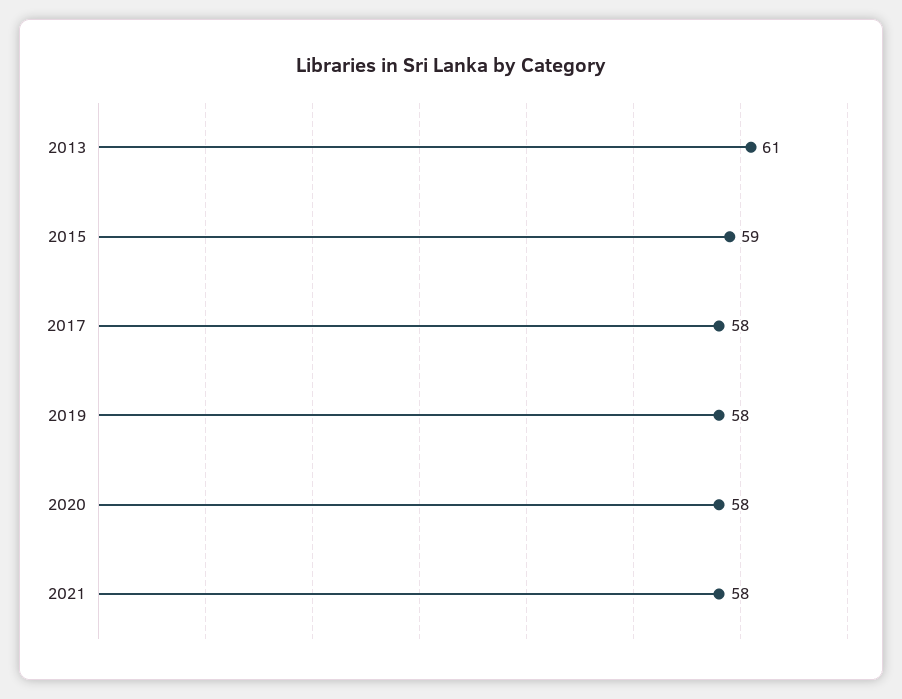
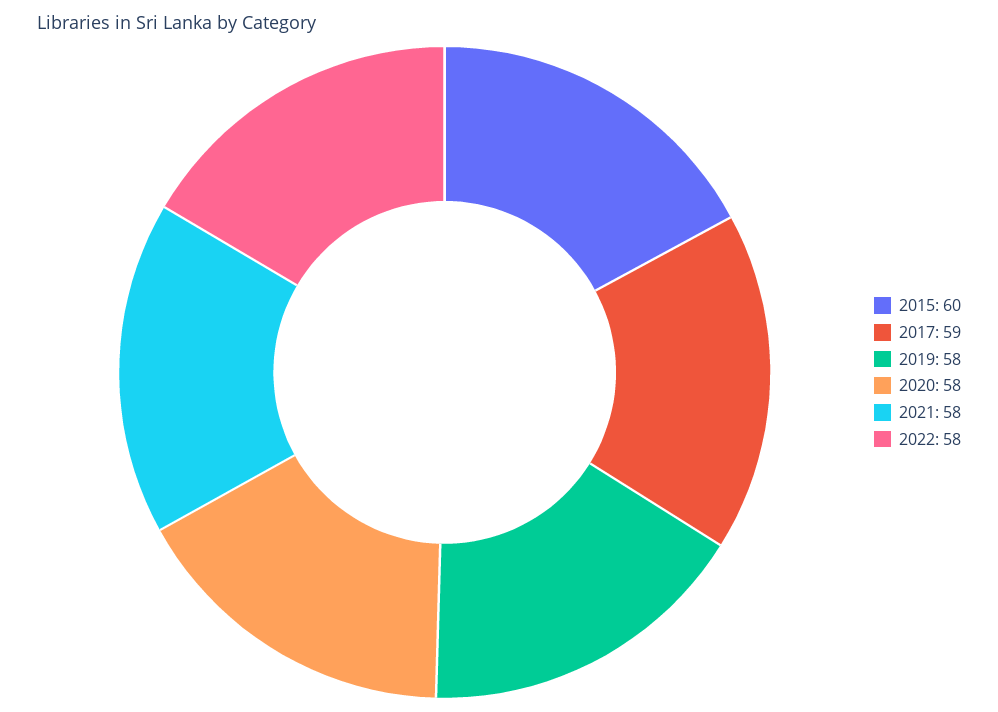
2013: 61 -> none
2015: 59 -> 60
2017: 58 -> 59
2022: none -> 58

